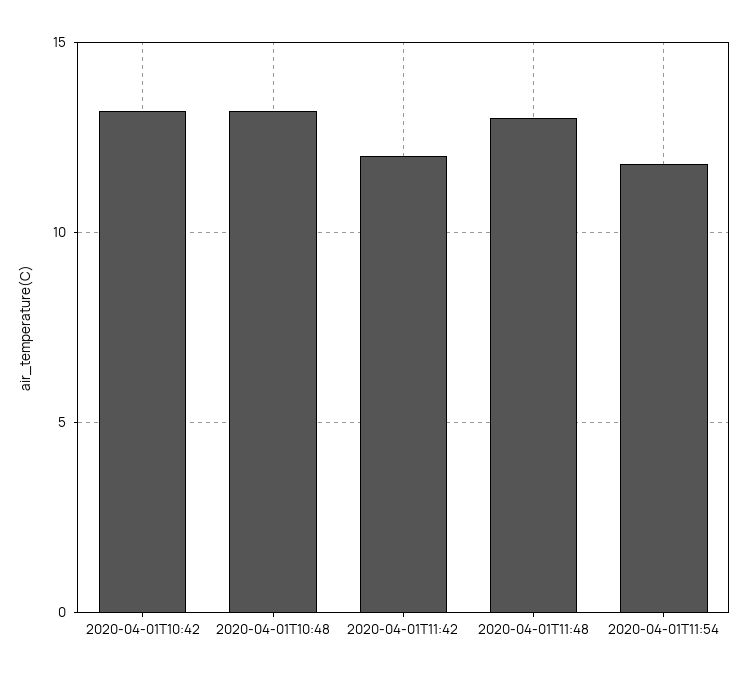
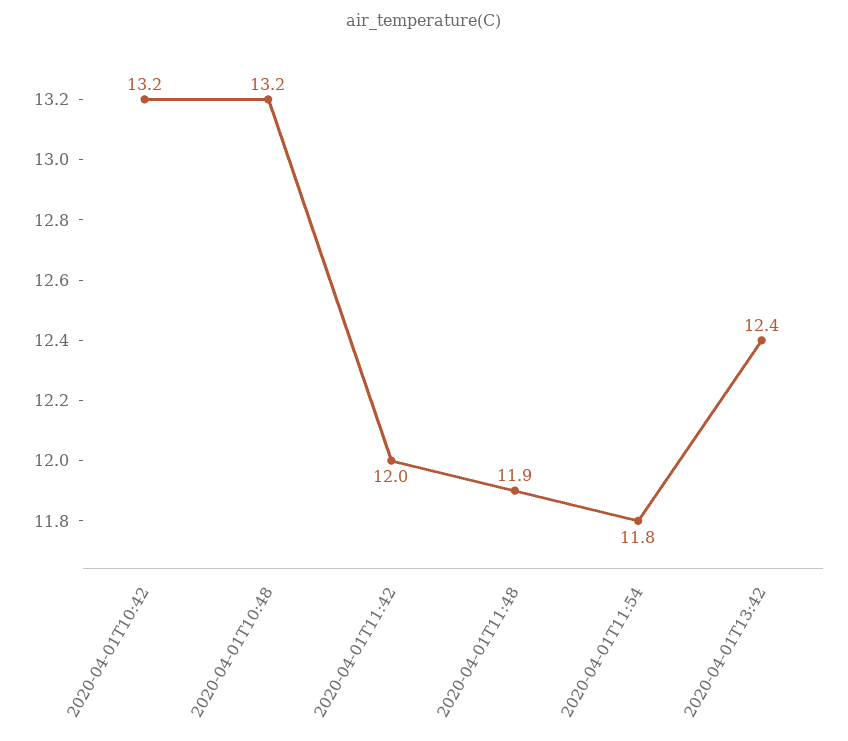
2020-04-01T11:48: 13 -> 11.9
2020-04-01T13:42: none -> 12.4

